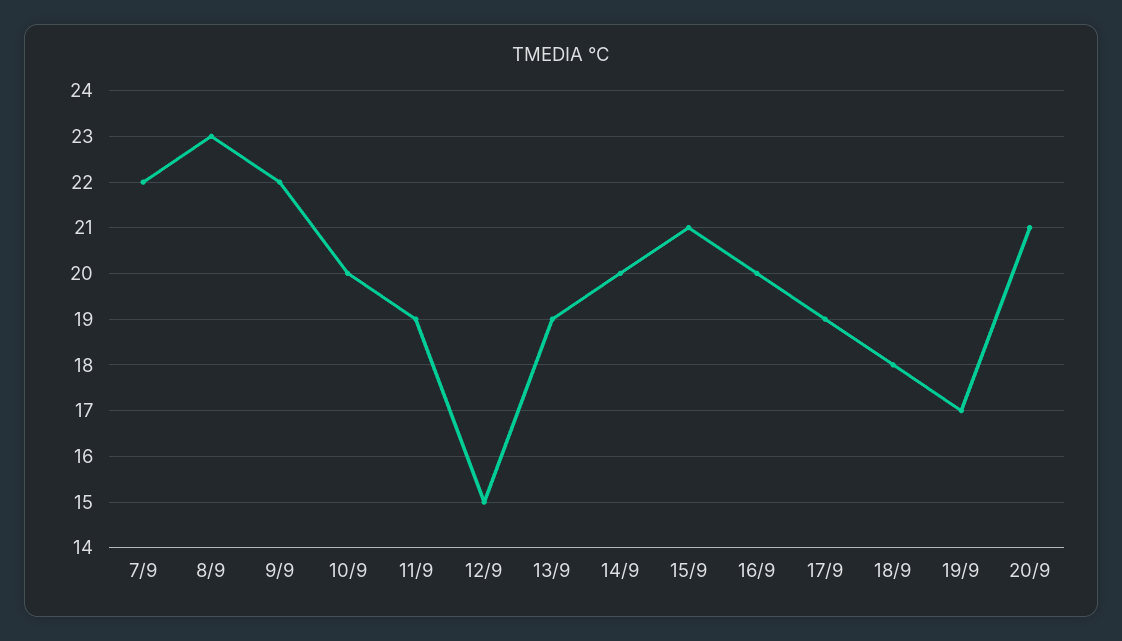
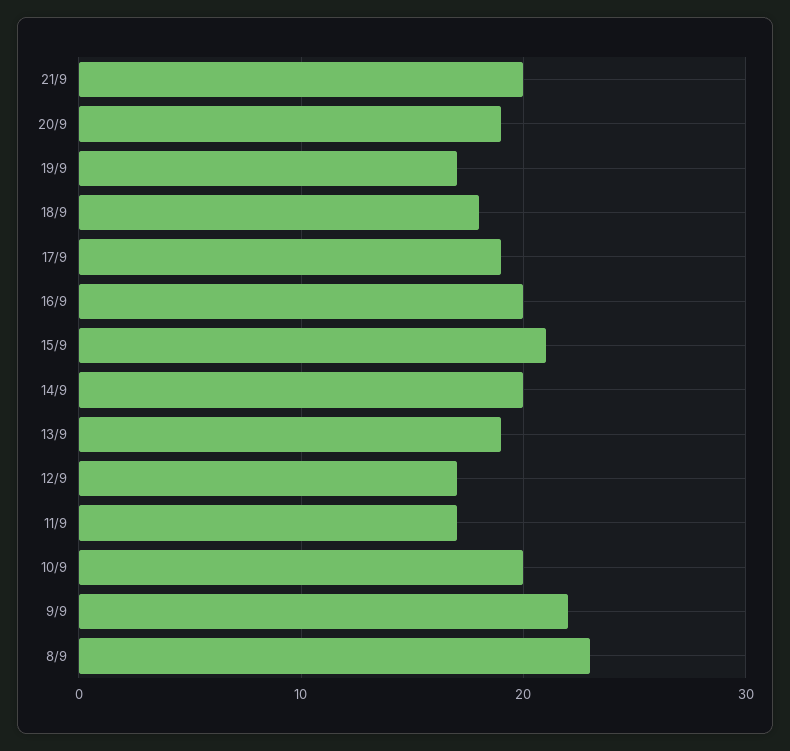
7/9: 22 -> none
11/9: 19 -> 17
12/9: 15 -> 17
20/9: 21 -> 19
21/9: none -> 20

